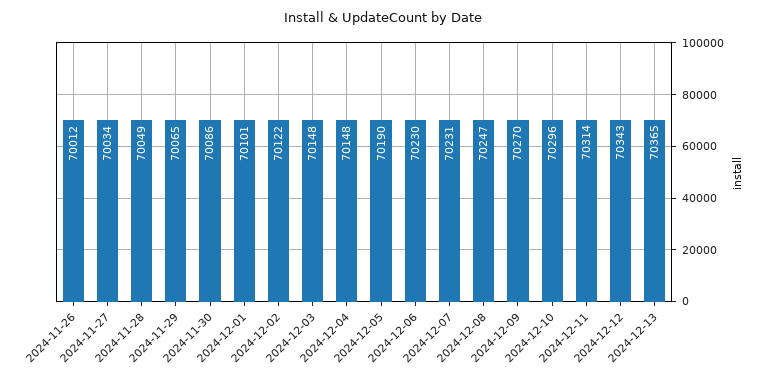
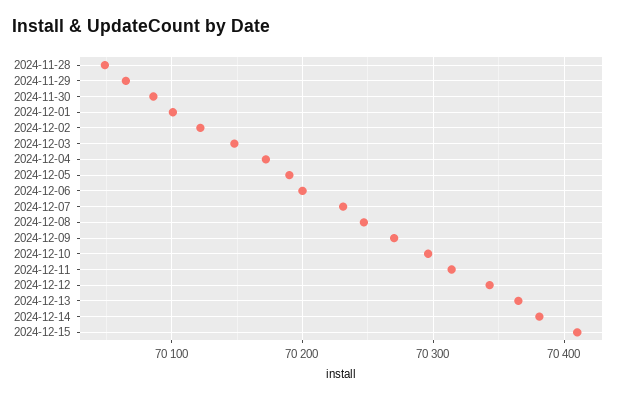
2024-11-26: 70012 -> none
2024-11-27: 70034 -> none
2024-12-04: 70148 -> 70170
2024-12-06: 70230 -> 70200
2024-12-14: none -> 70380
2024-12-15: none -> 70410

